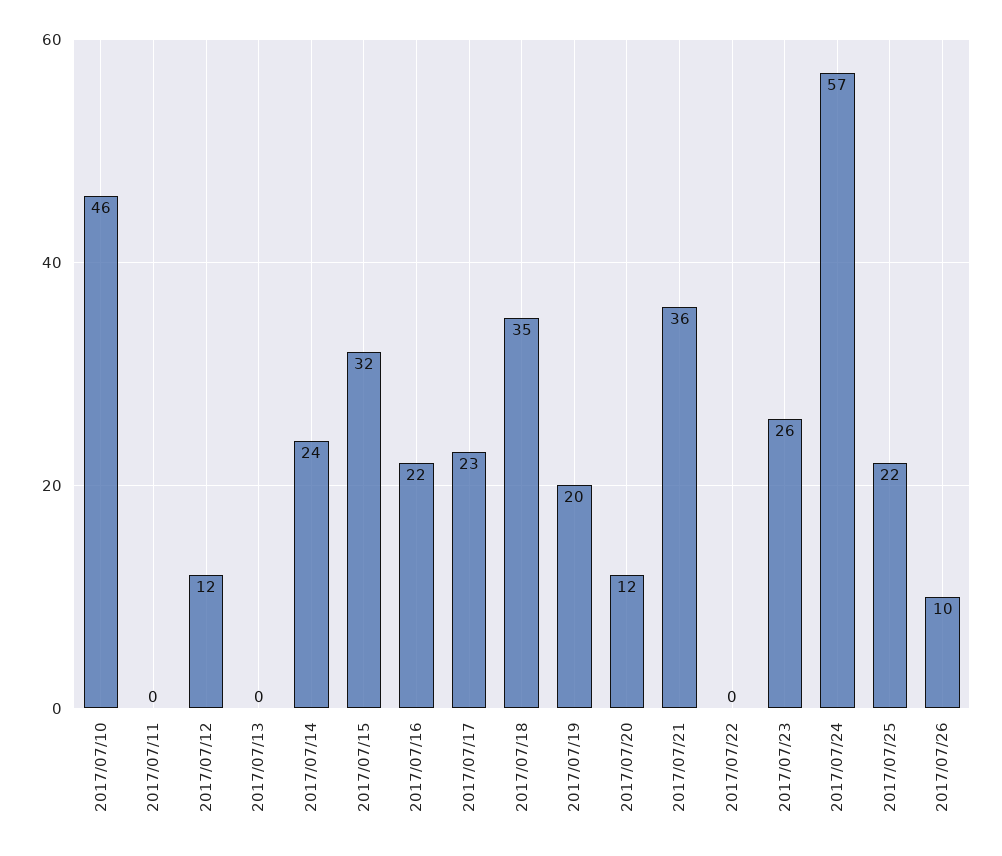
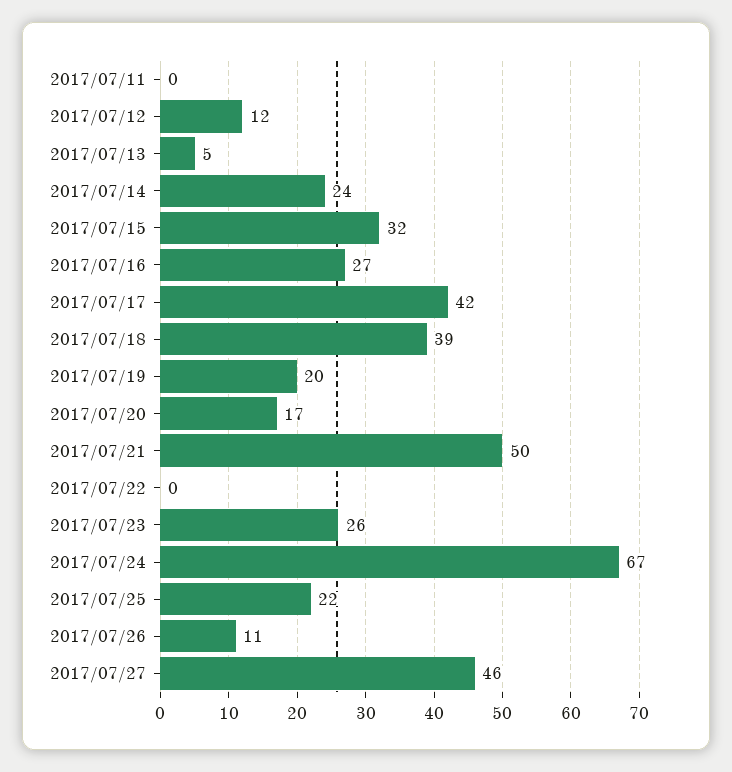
2017/07/10: 46 -> none
2017/07/13: 0 -> 5
2017/07/16: 22 -> 27
2017/07/17: 23 -> 42
2017/07/18: 35 -> 39
2017/07/20: 12 -> 17
2017/07/21: 36 -> 50
2017/07/24: 57 -> 67
2017/07/26: 10 -> 11
2017/07/27: none -> 46

